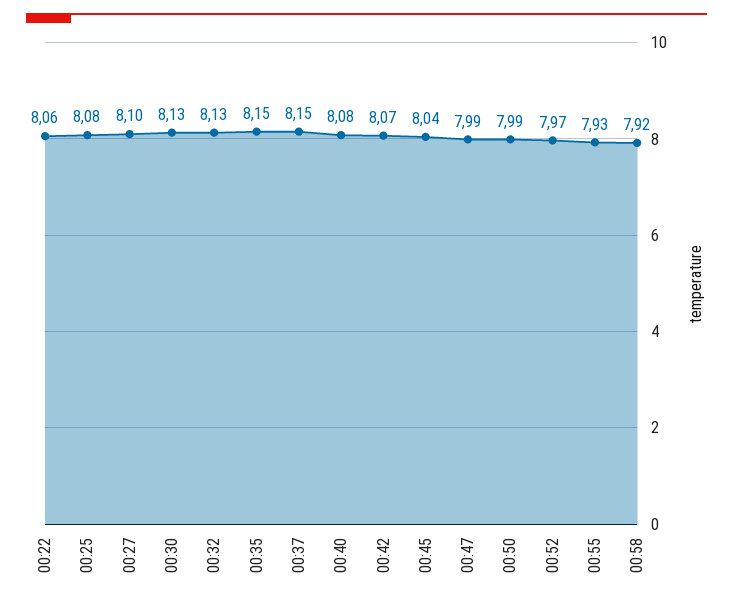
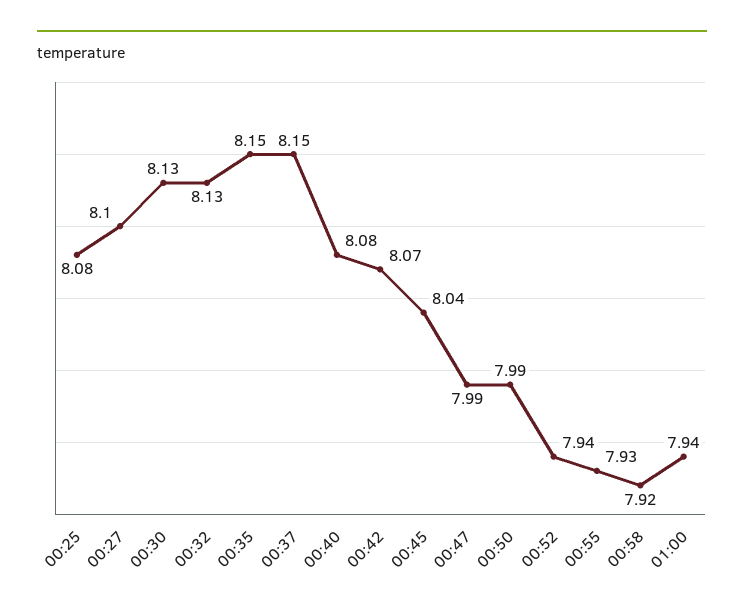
00:22: 8.06 -> none
00:52: 7.97 -> 7.94
01:00: none -> 7.94

